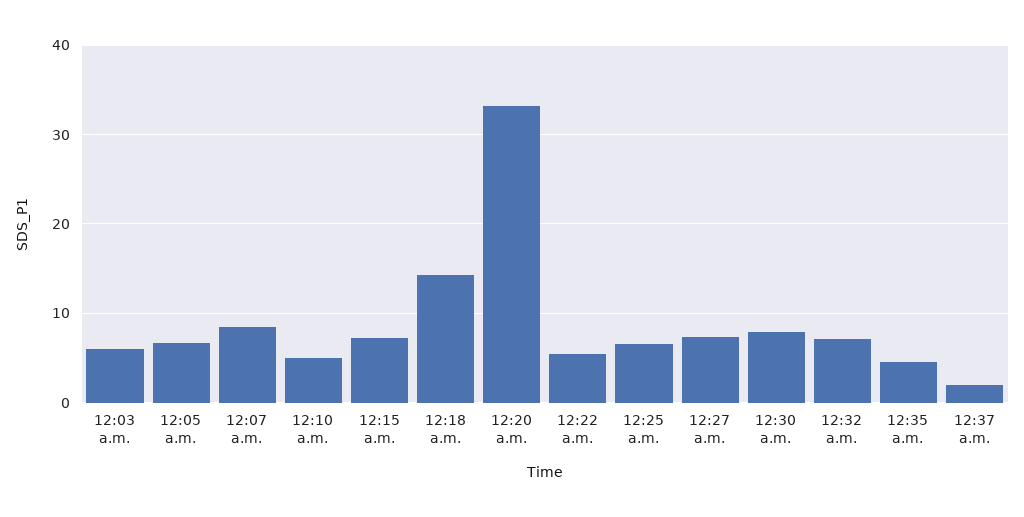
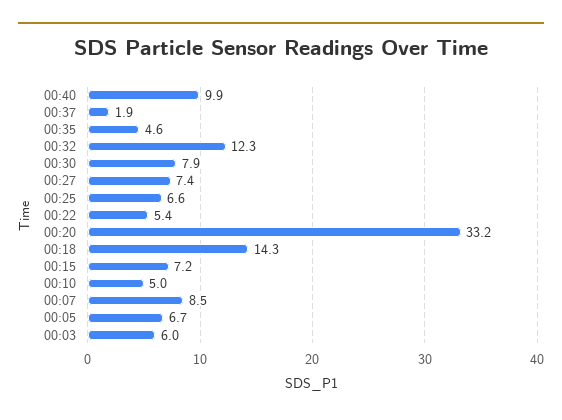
12:32 a.m.: 7 -> 12.3
00:40: none -> 9.9

